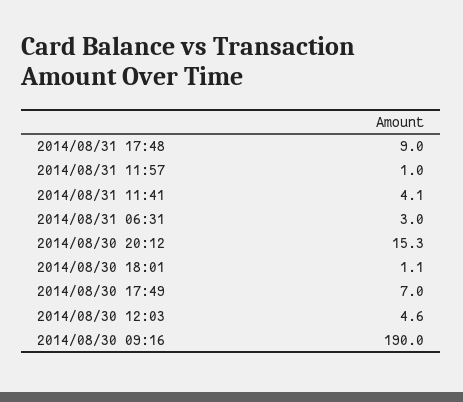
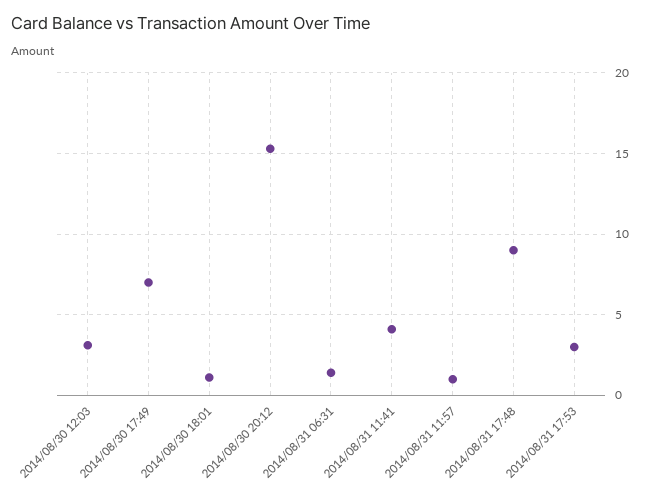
2014/08/31 06:31: 3 -> 1.5
2014/08/30 12:03: 4.6 -> 3
2014/08/30 09:16: 190 -> none
2014/08/31 17:53: none -> 3

